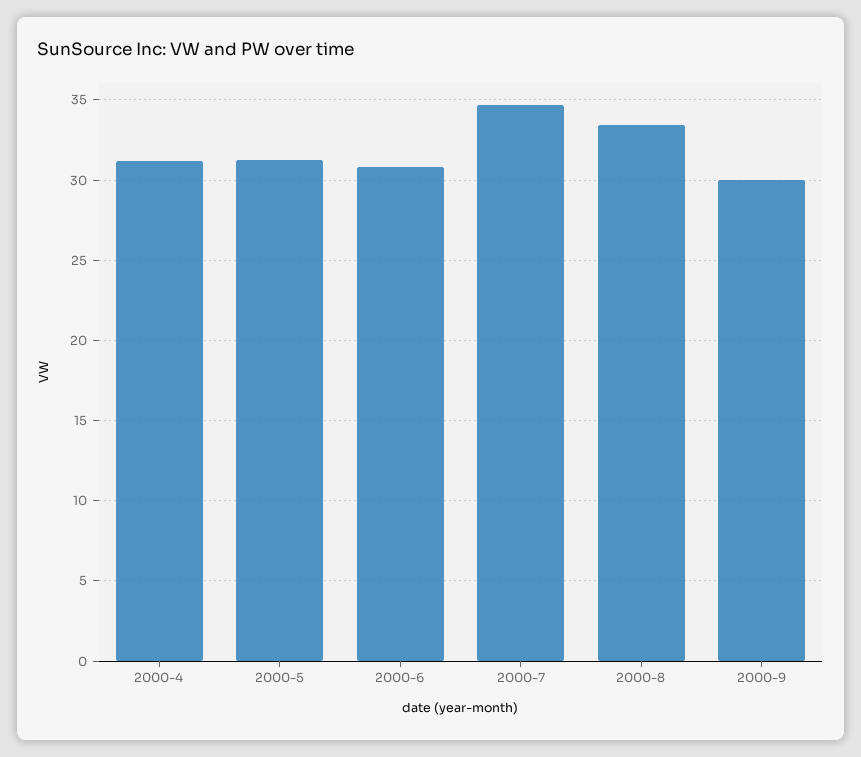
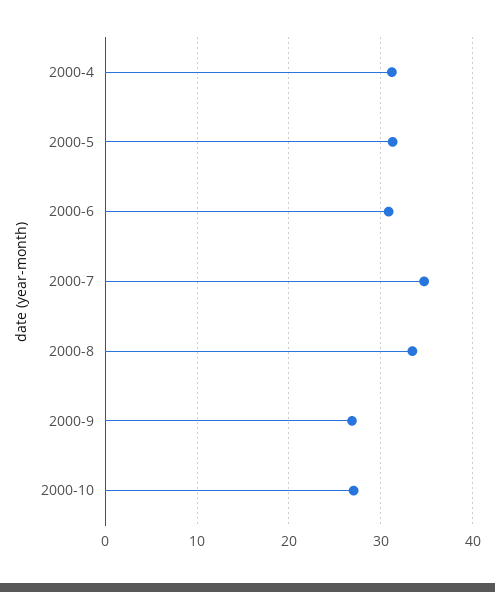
2000-9: 30 -> 27
2000-10: none -> 27

